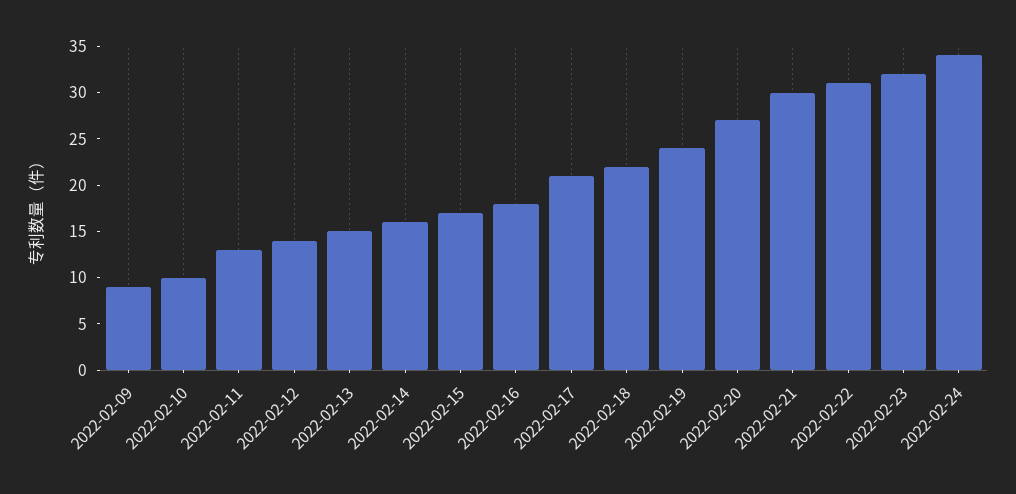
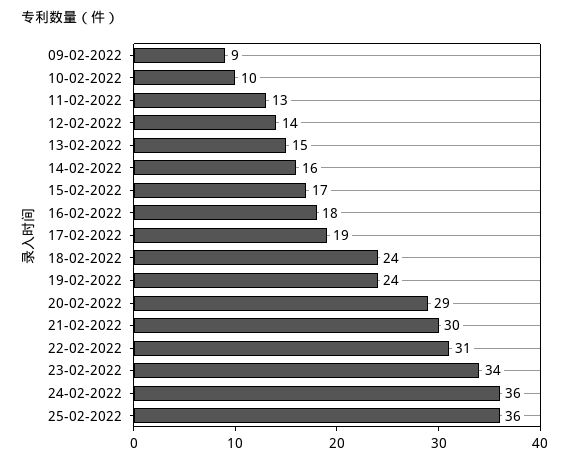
2022-02-17: 21 -> 19
2022-02-18: 22 -> 24
2022-02-20: 27 -> 29
2022-02-23: 32 -> 34
2022-02-24: 34 -> 36
25-02-2022: none -> 36

